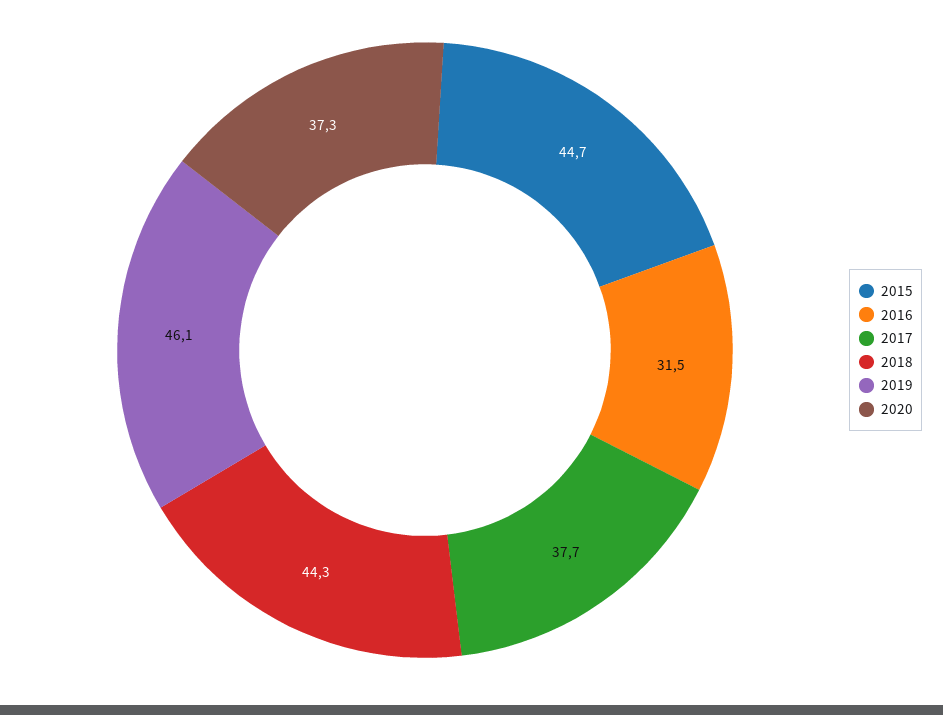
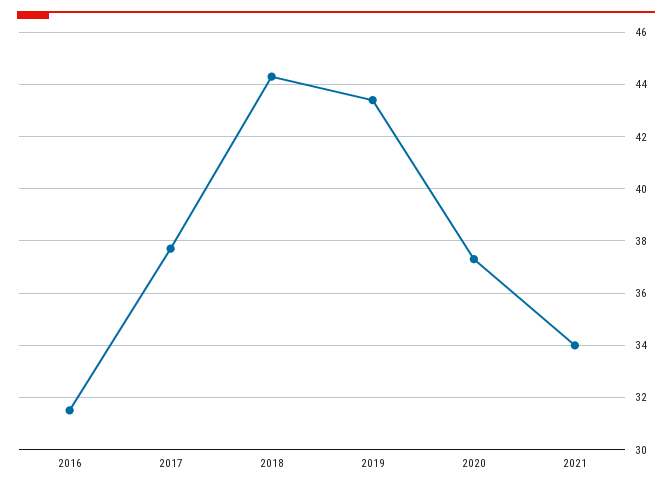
2015: 44.7 -> none
2019: 46.1 -> 43.5
2021: none -> 34

